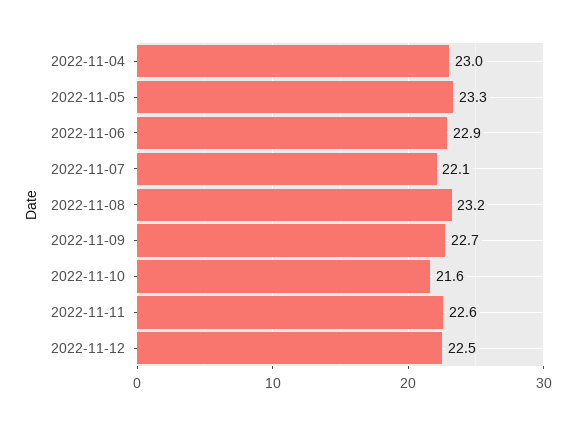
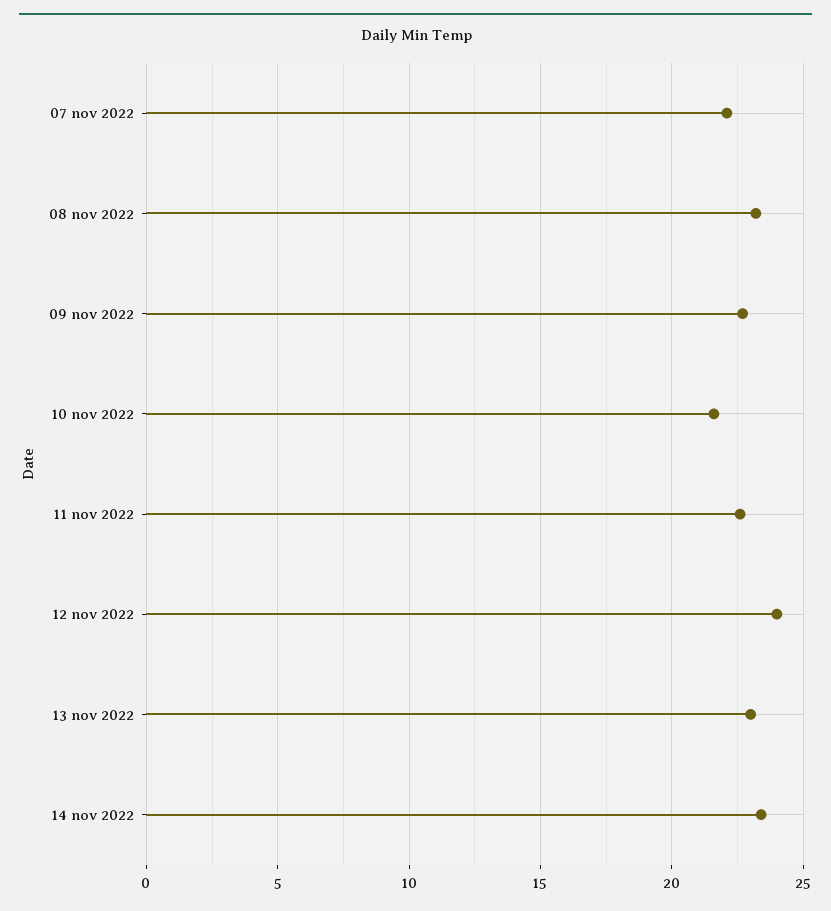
2022-11-04: 23 -> none
2022-11-05: 23.3 -> none
2022-11-06: 22.9 -> none
2022-11-12: 22.5 -> 24
13 nov 2022: none -> 23
14 nov 2022: none -> 23.5

